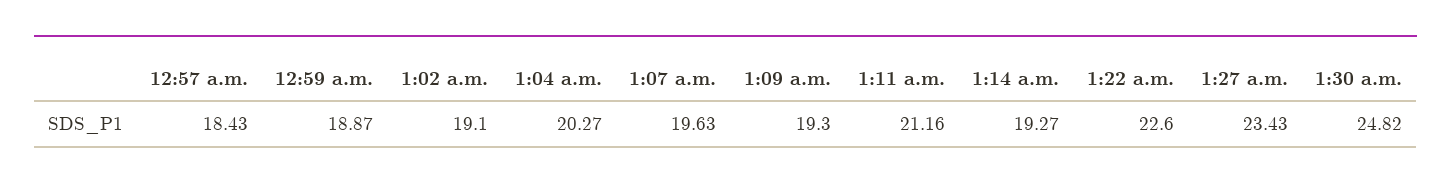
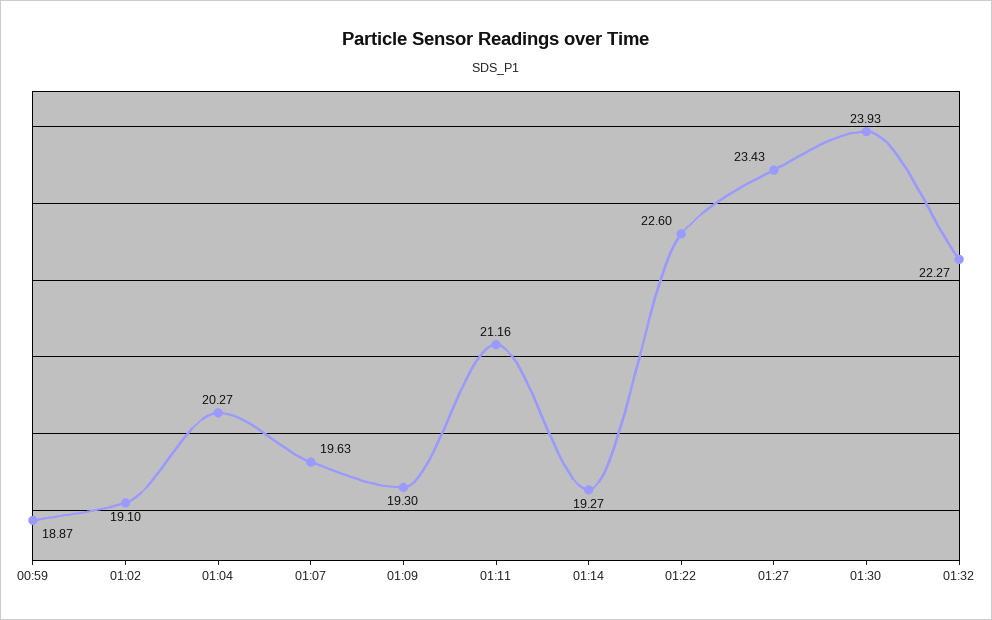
12:57 a.m.: 18.43 -> none
1:30 a.m.: 24.82 -> 23.93
01:32: none -> 22.27

